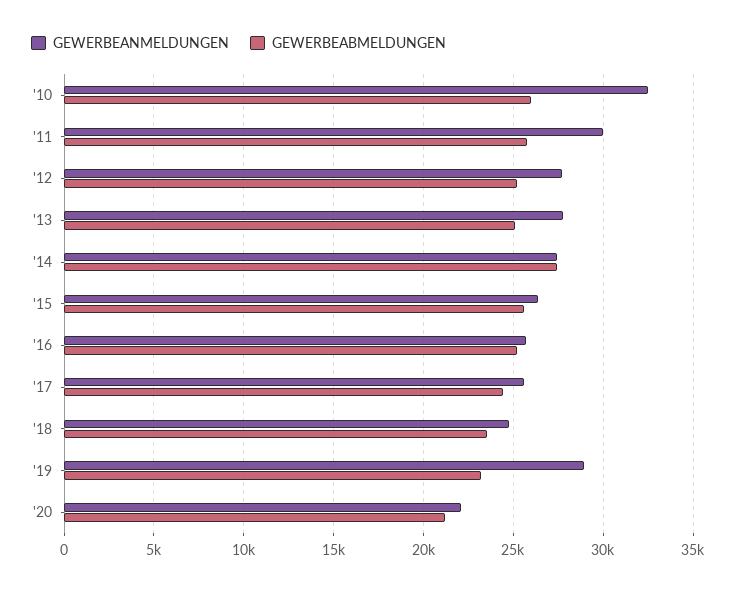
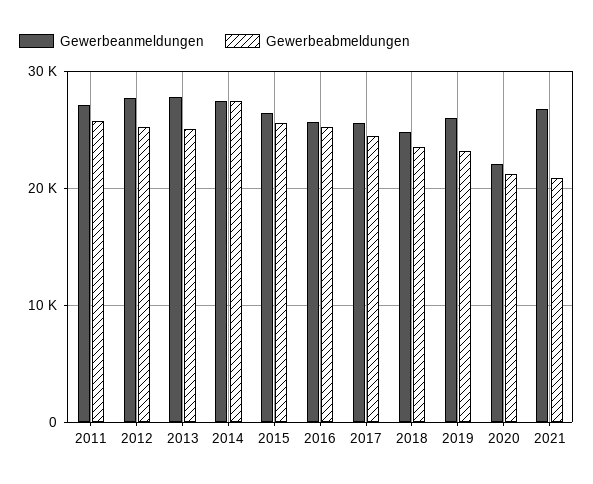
GEWERBEANMELDUNGEN, '10: 32500 -> none
GEWERBEABMELDUNGEN, '10: 26000 -> none
GEWERBEANMELDUNGEN, '11: 30000 -> 27000
GEWERBEANMELDUNGEN, '19: 29000 -> 26000
GEWERBEANMELDUNGEN, 2021: none -> 27000
GEWERBEABMELDUNGEN, 2021: none -> 21000

